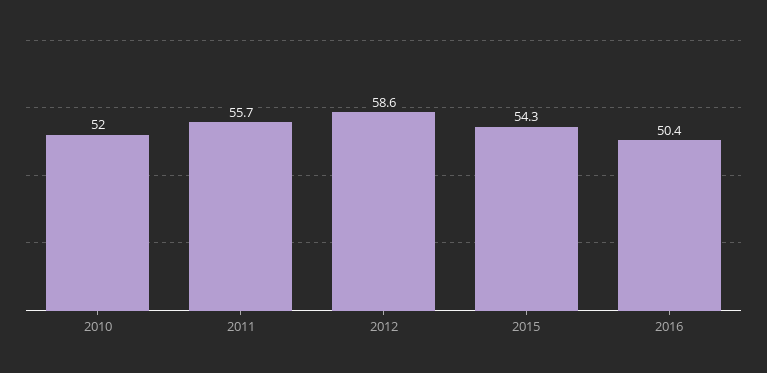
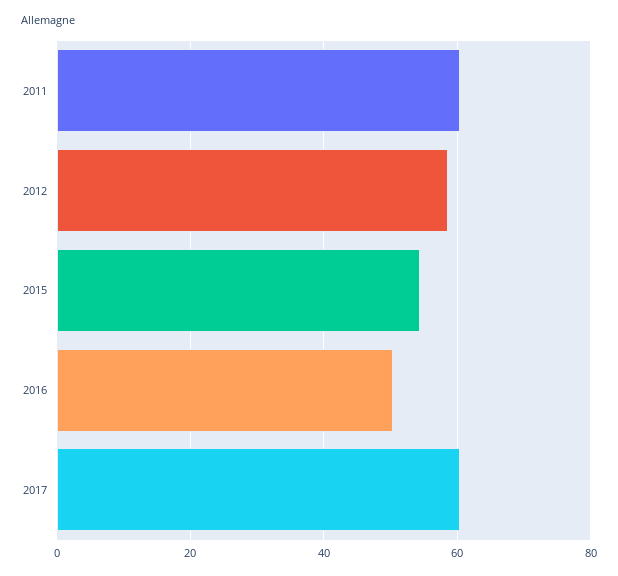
2010: 52 -> none
2011: 55.7 -> 60
2017: none -> 60

